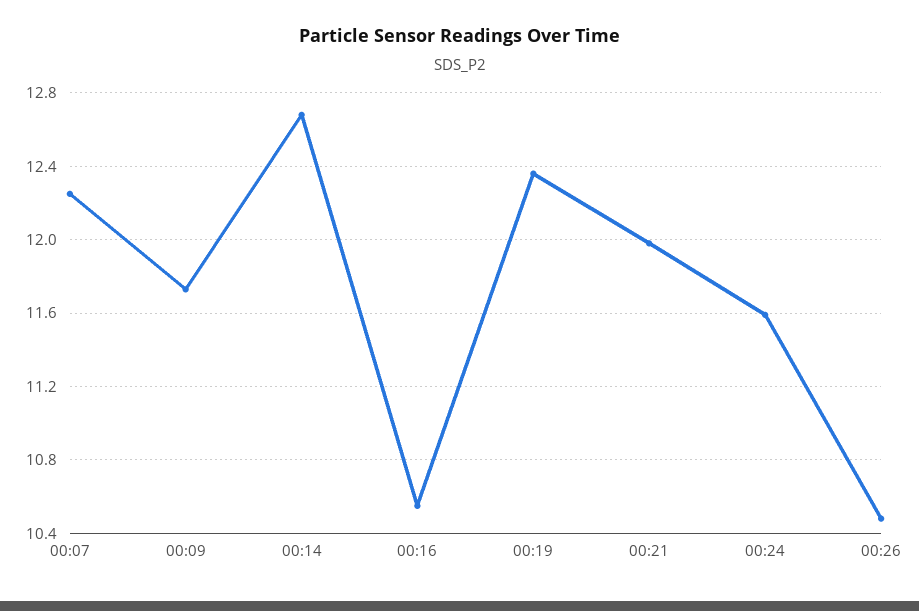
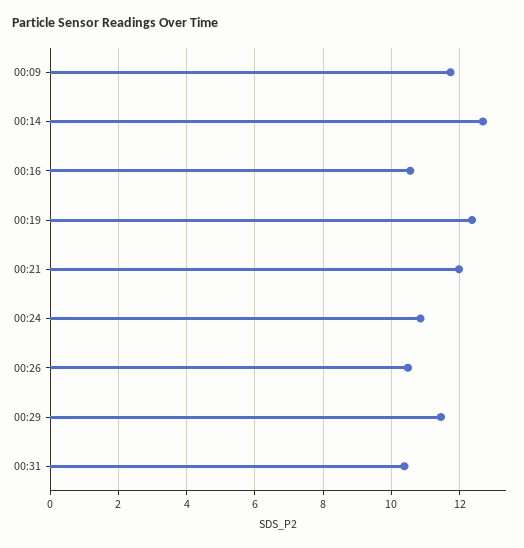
00:07: 12.25 -> none
00:24: 11.6 -> 10.8
00:29: none -> 11.4
00:31: none -> 10.4

